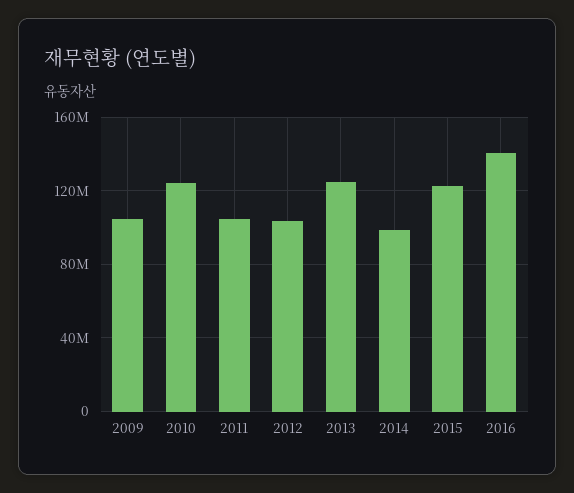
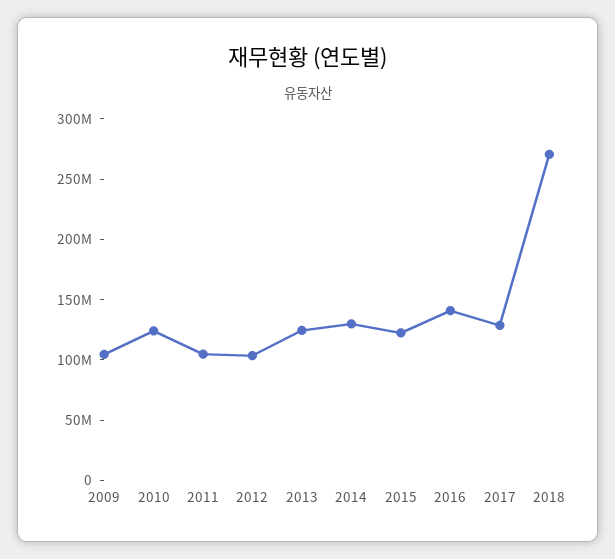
2014: 100000000 -> 130000000
2017: none -> 130000000
2018: none -> 270000000

